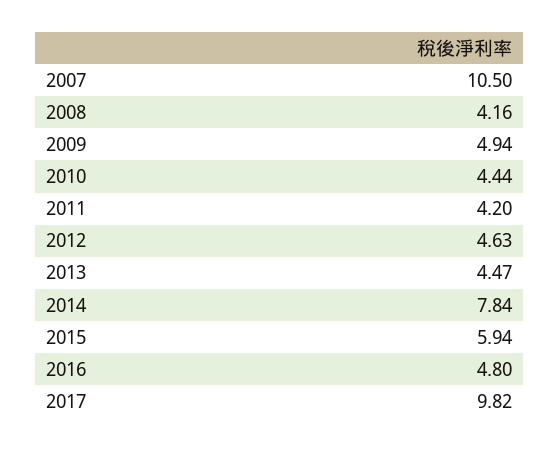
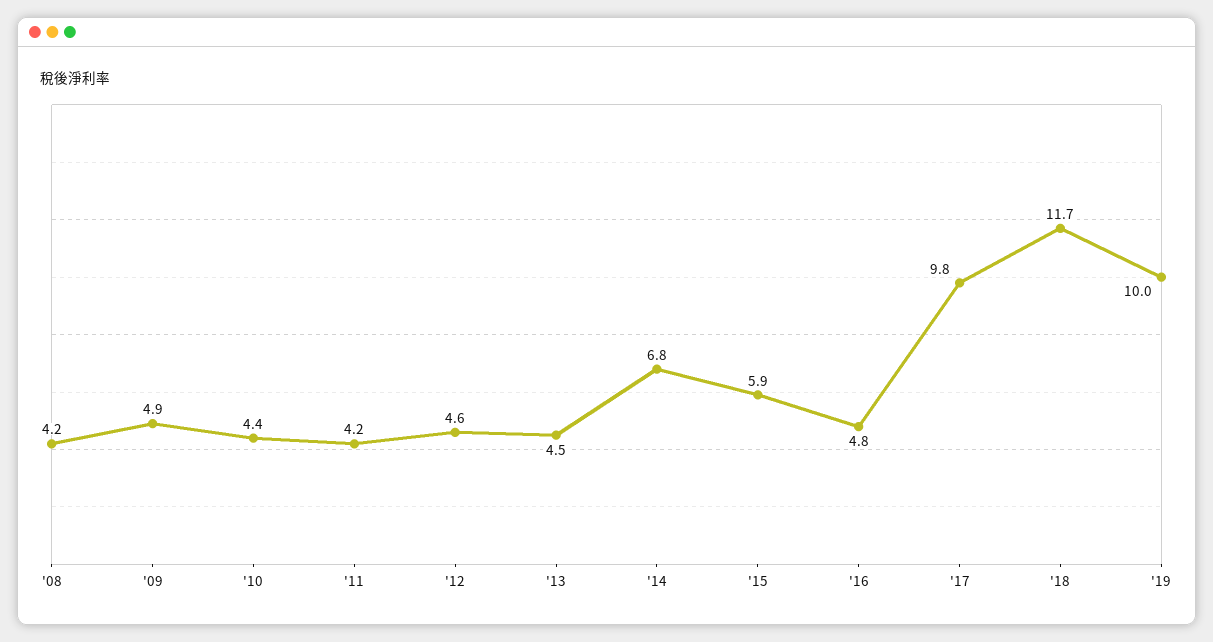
2007: 10.5 -> none
2014: 7.84 -> 6.8
'18: none -> 11.7
'19: none -> 10

